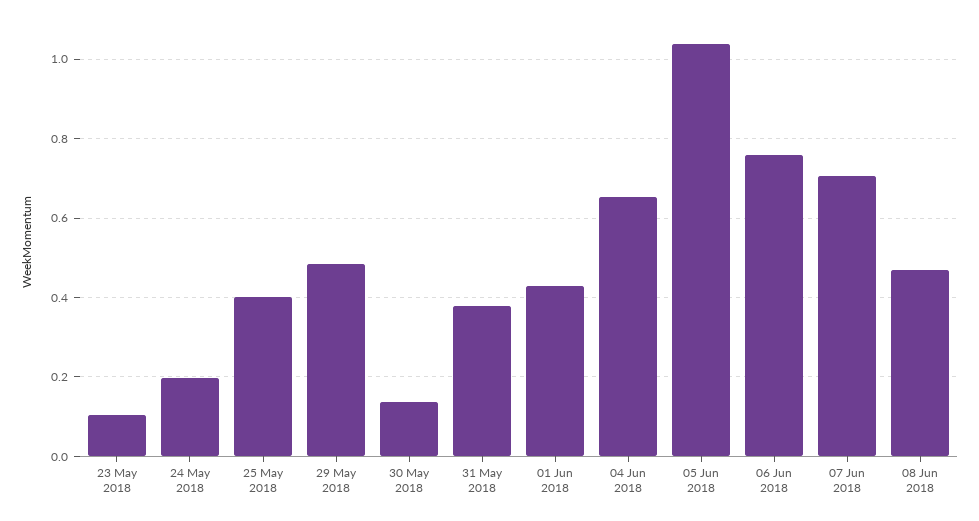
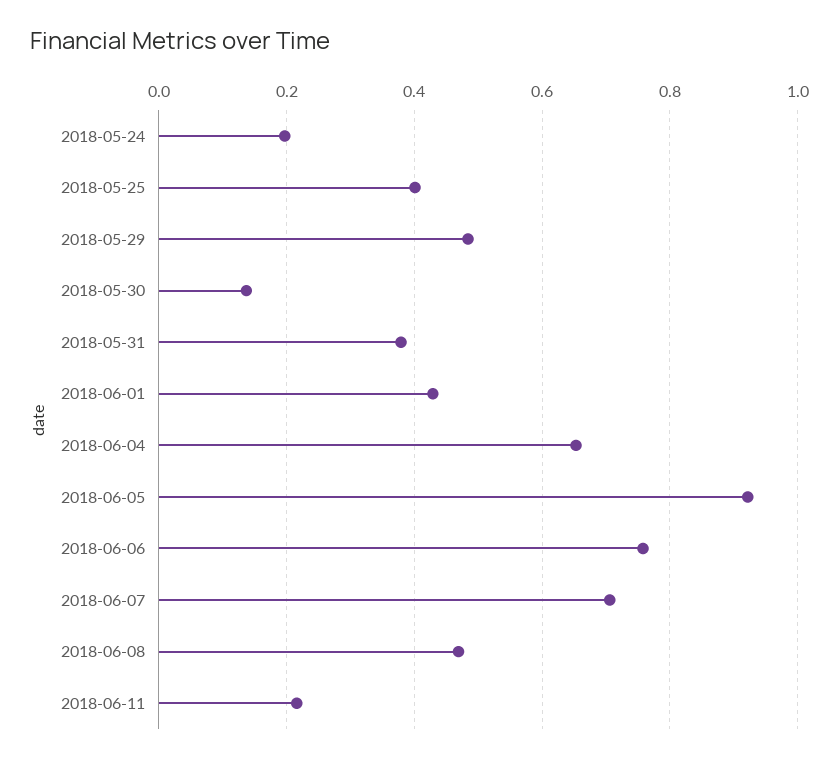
23 May 2018: 0.1 -> none
05 Jun 2018: 1.04 -> 0.92
2018-06-11: none -> 0.22

